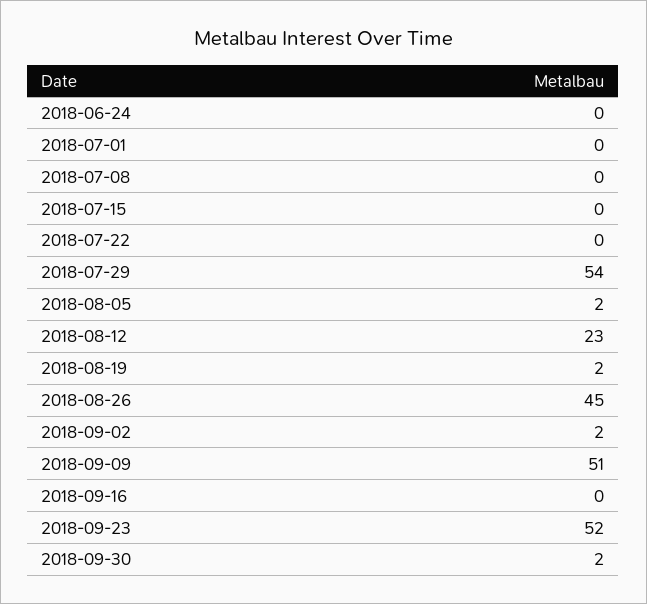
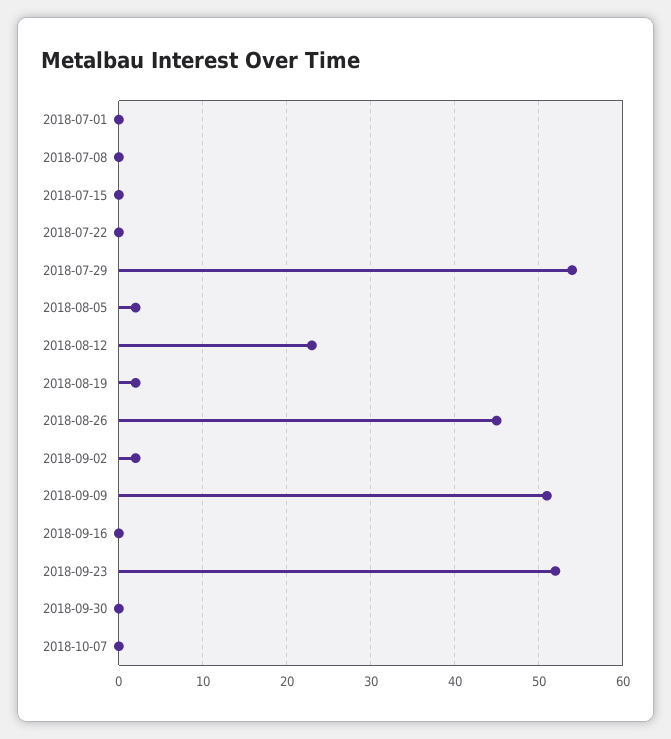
2018-06-24: 0 -> none
2018-09-30: 2 -> 0
2018-10-07: none -> 0

